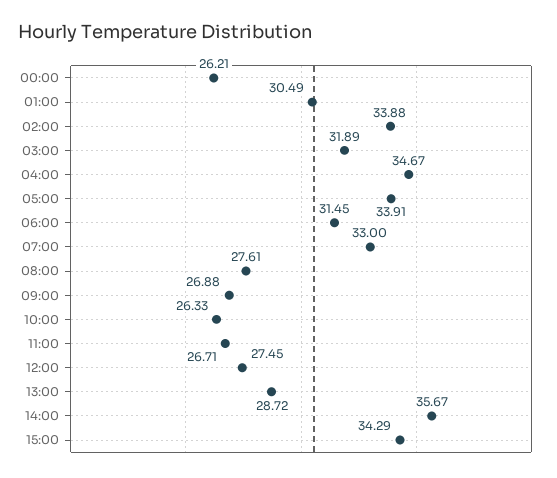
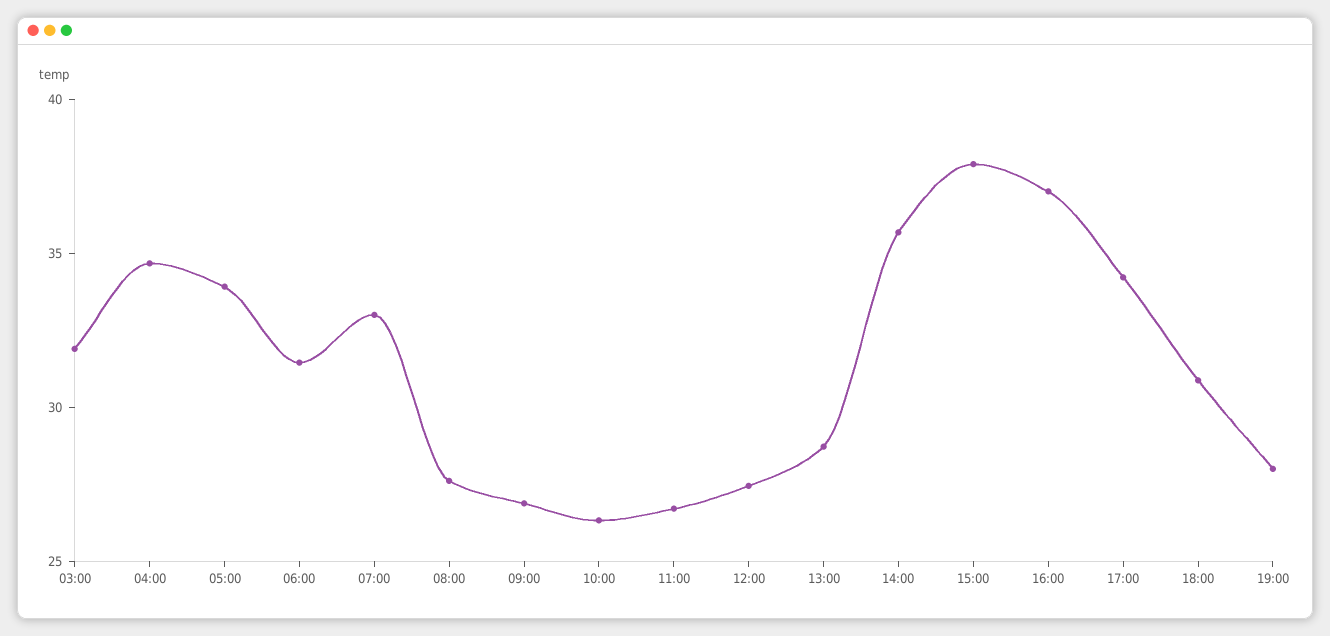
00:00: 26.21 -> none
01:00: 30.49 -> none
02:00: 33.88 -> none
15:00: 34.29 -> 38
16:00: none -> 37
17:00: none -> 34
18:00: none -> 31
19:00: none -> 28

